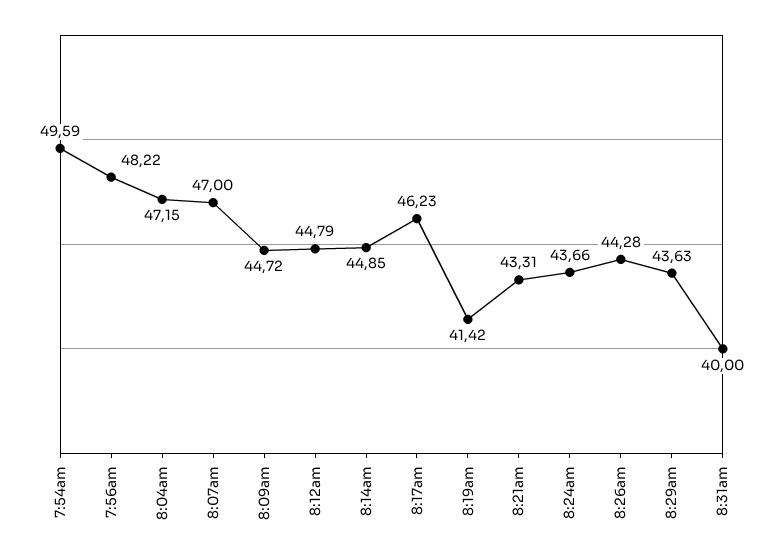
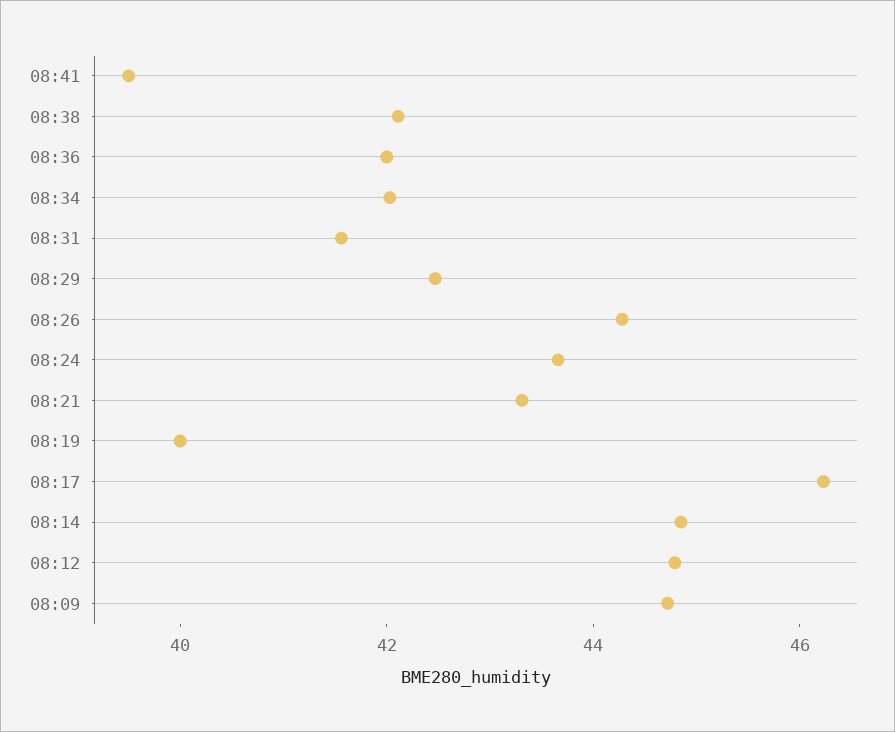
7:54am: 49.59 -> none
7:56am: 48.22 -> none
8:04am: 47.15 -> none
8:07am: 47 -> none
8:19am: 41.42 -> 40
8:29am: 43.63 -> 42.5
8:31am: 40 -> 41.5
08:41: none -> 39.5
08:38: none -> 42
08:36: none -> 42
08:34: none -> 42

